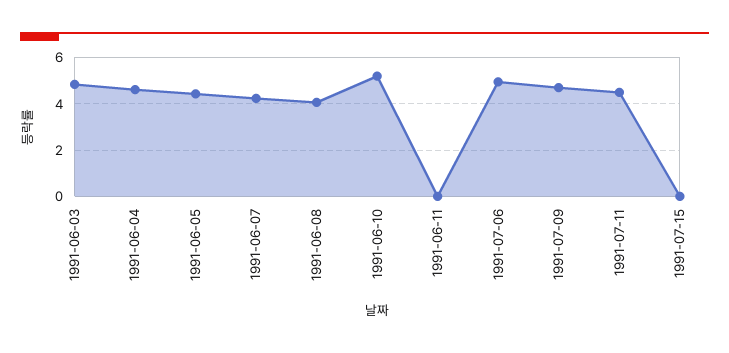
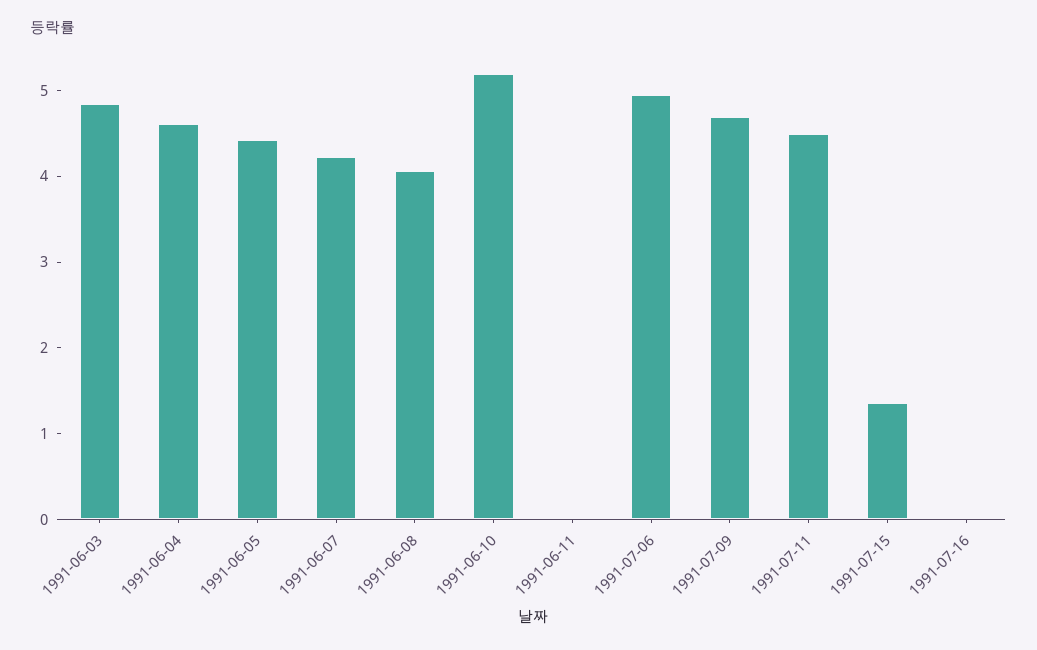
1991-07-15: 0 -> 1.4
1991-07-16: none -> 0

